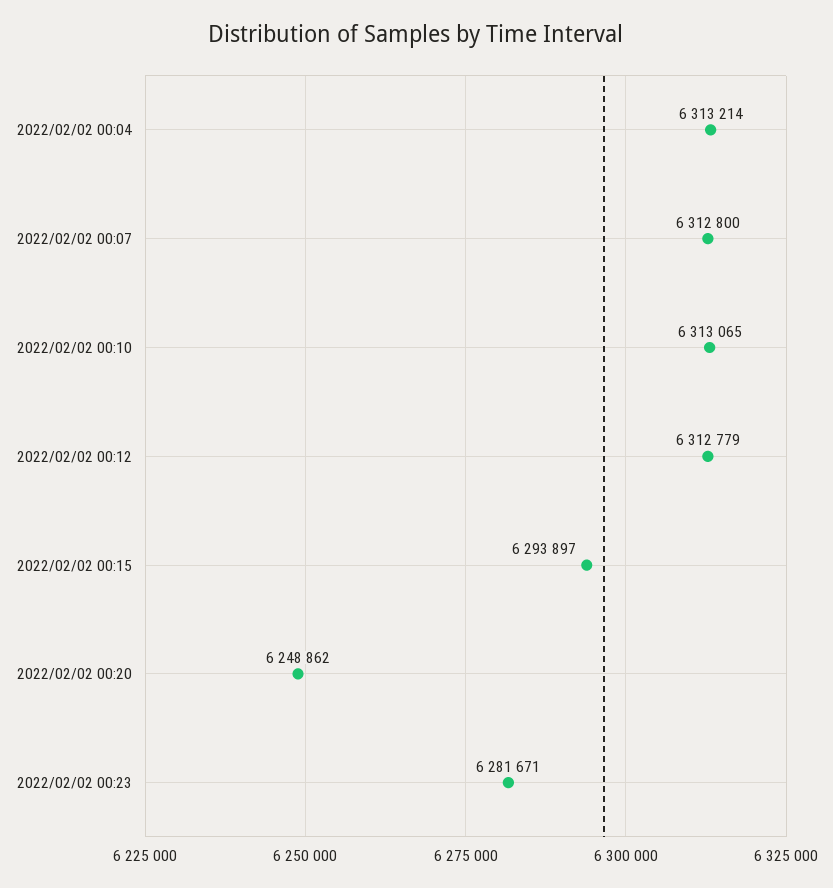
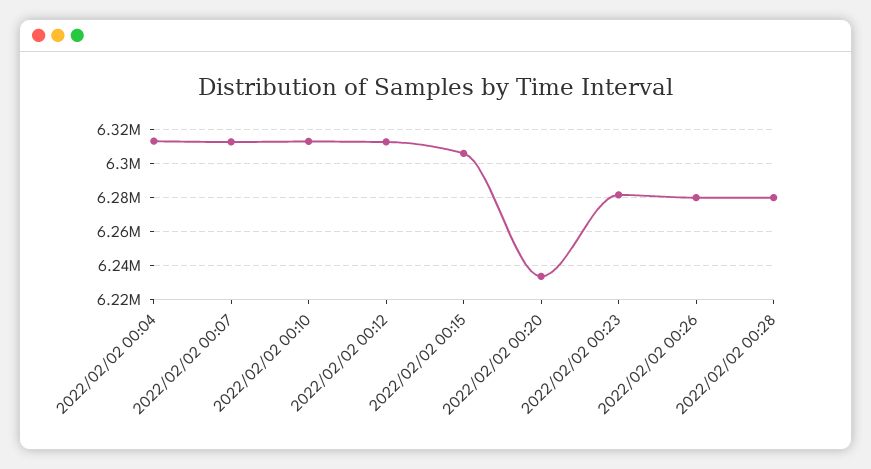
2022/02/02 00:15: 6293897 -> 6305000
2022/02/02 00:20: 6248862 -> 6235000
2022/02/02 00:26: none -> 6280000
2022/02/02 00:28: none -> 6280000

